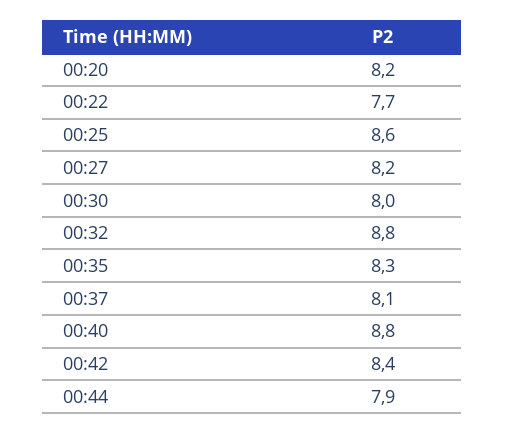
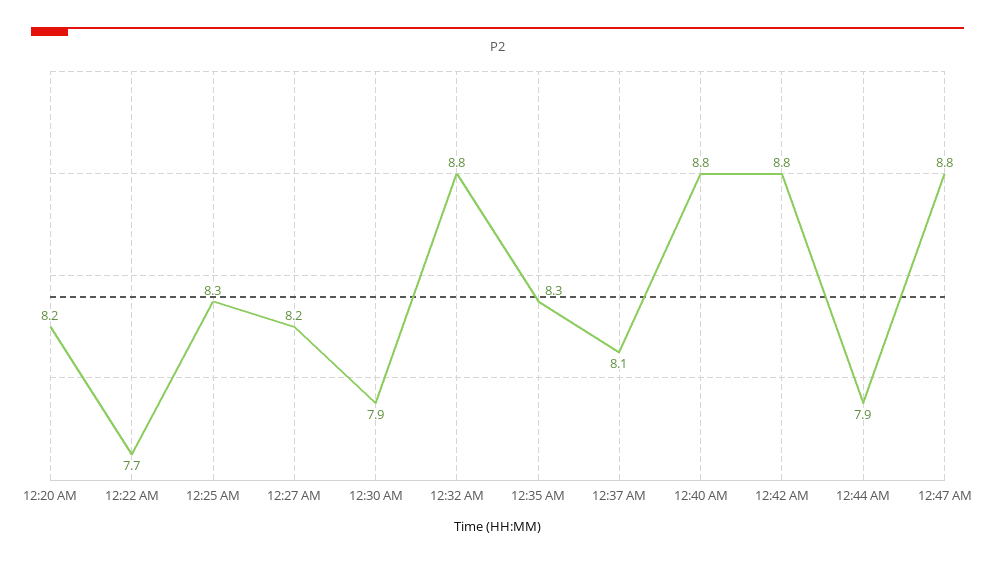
00:25: 8.6 -> 8.3
00:30: 8 -> 7.9
00:42: 8.4 -> 8.8
12:47 AM: none -> 8.8

